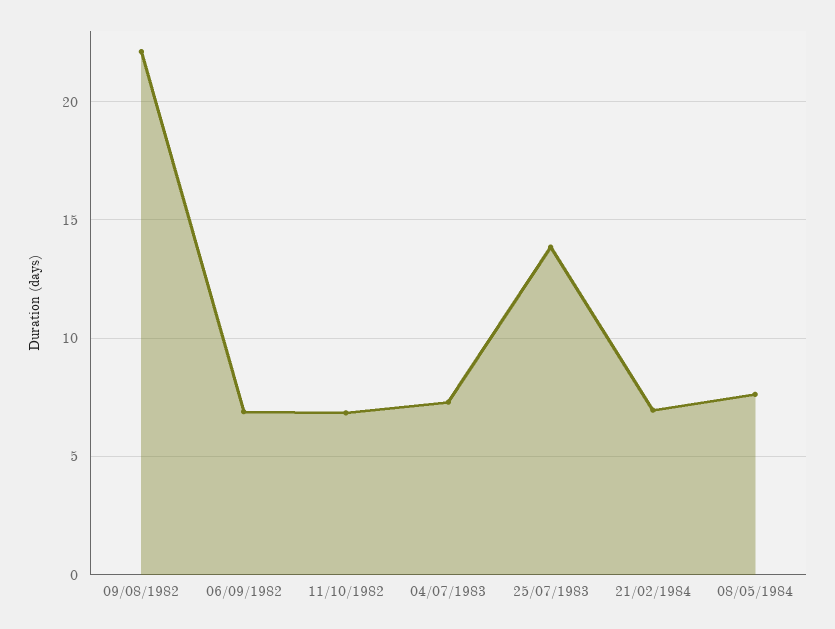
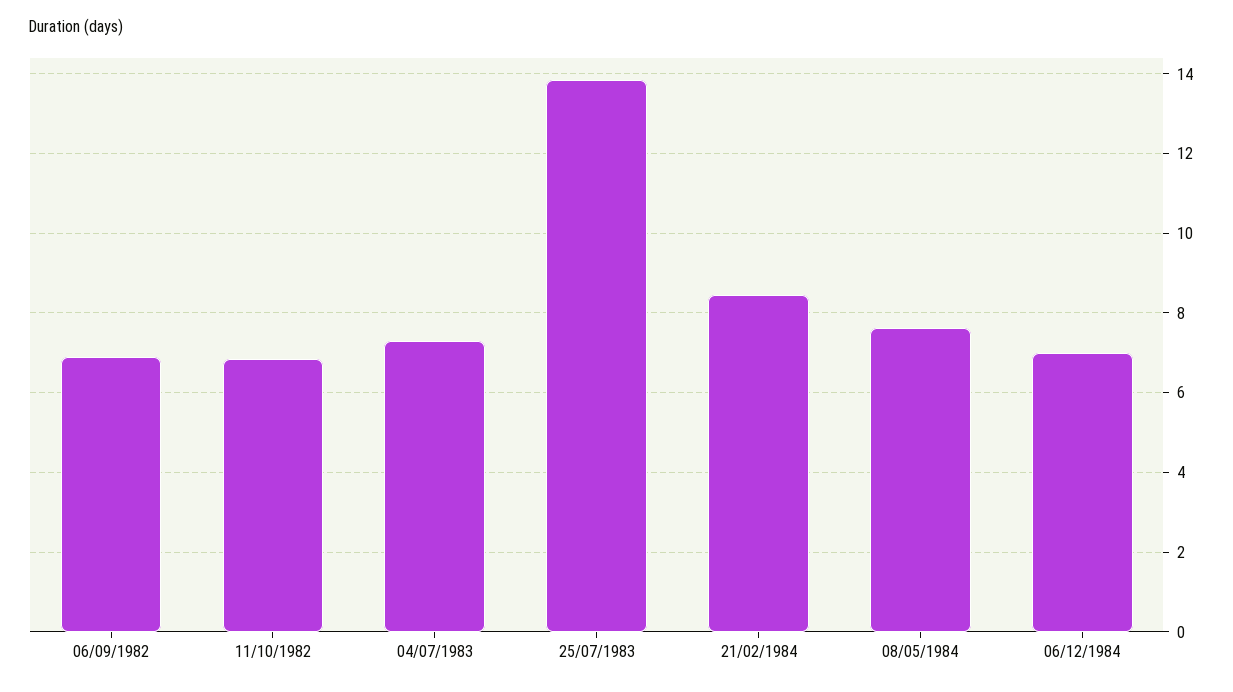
09/08/1982: 22 -> none
21/02/1984: 7 -> 8.4
06/12/1984: none -> 7

